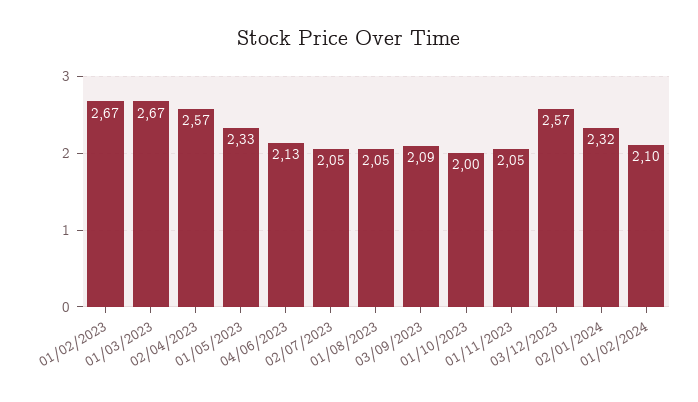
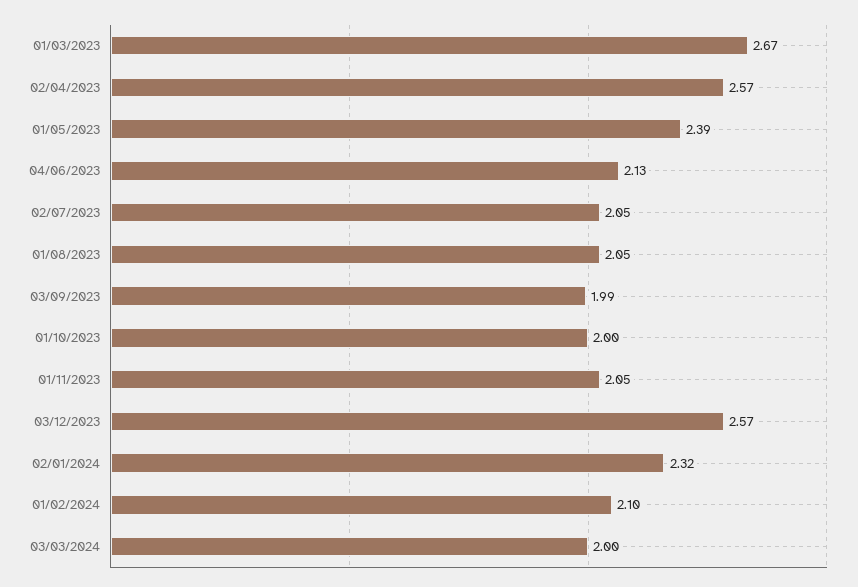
01/02/2023: 2.67 -> none
01/05/2023: 2.33 -> 2.39
03/09/2023: 2.09 -> 1.99
03/03/2024: none -> 2

